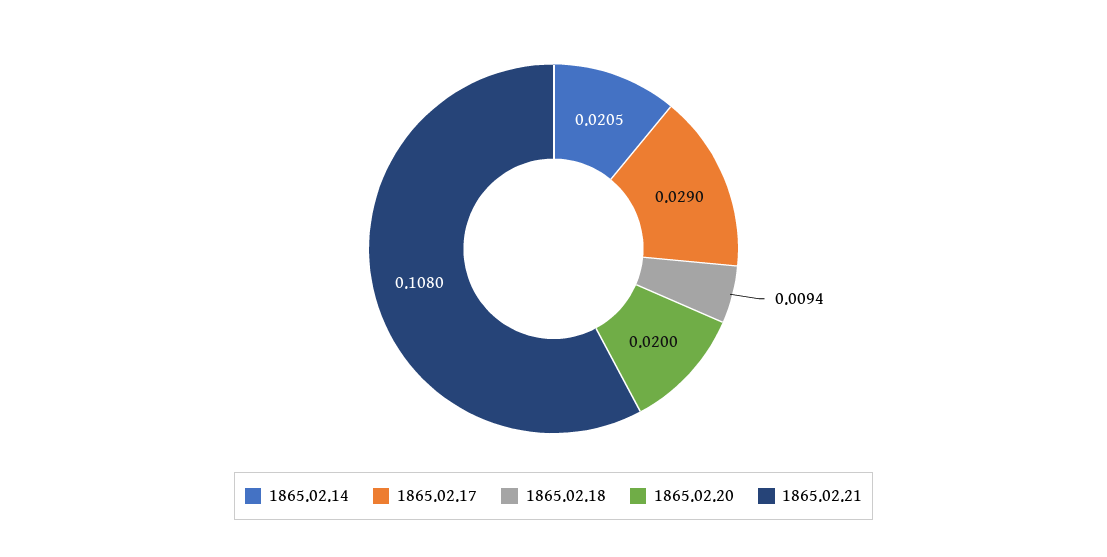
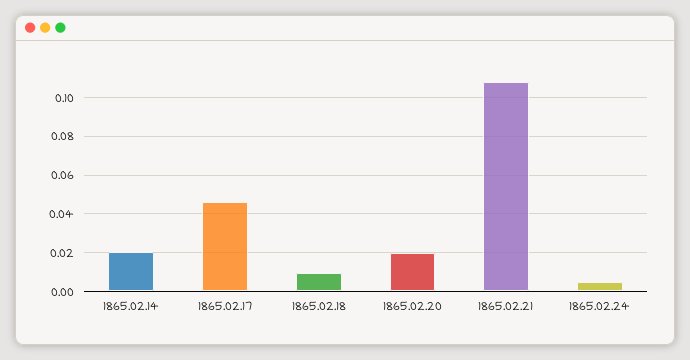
1865.02.17: 0.029 -> 0.045
1865.02.24: none -> 0.005

